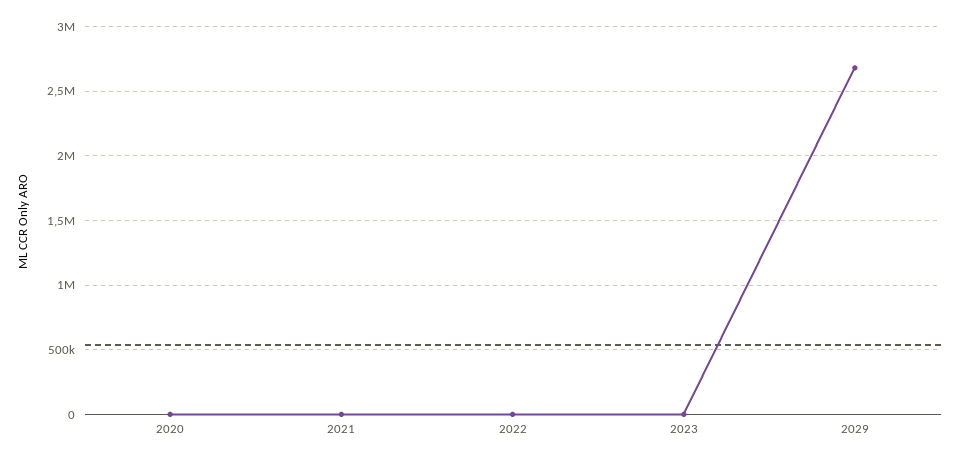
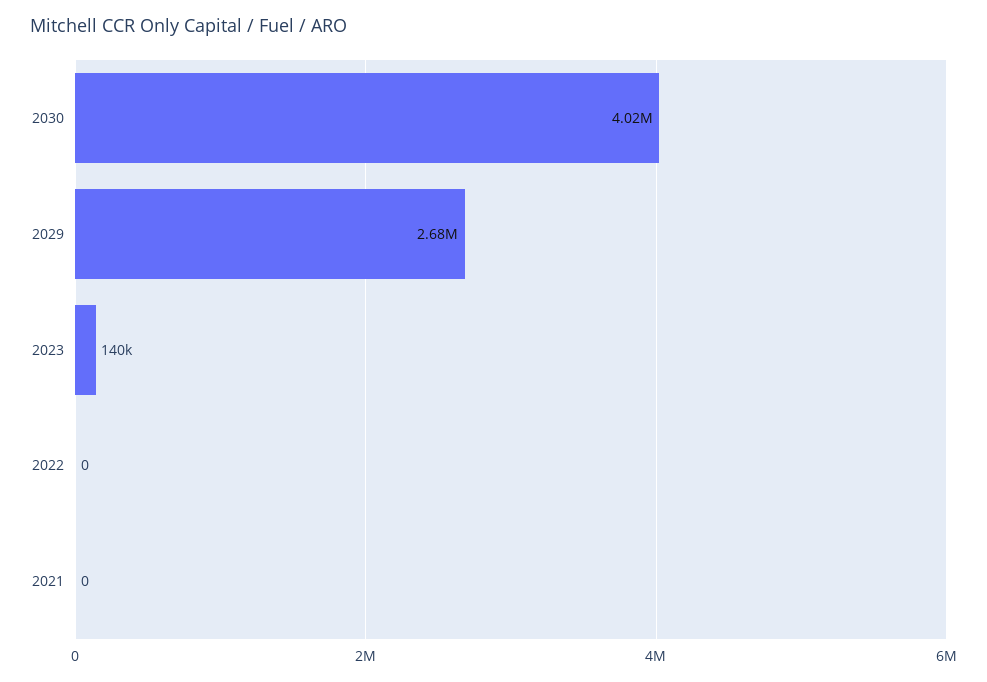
2020: 0 -> none
2023: 0 -> 140000
2030: none -> 4020000

